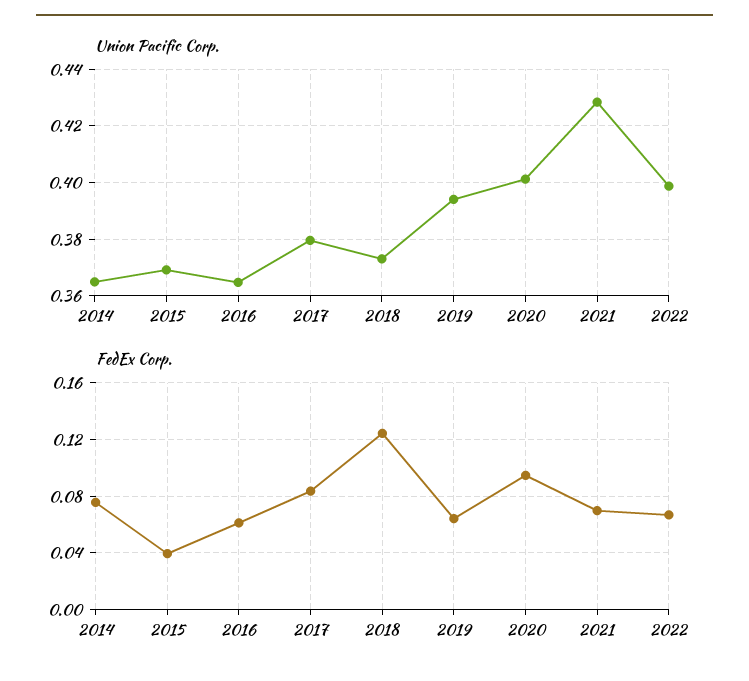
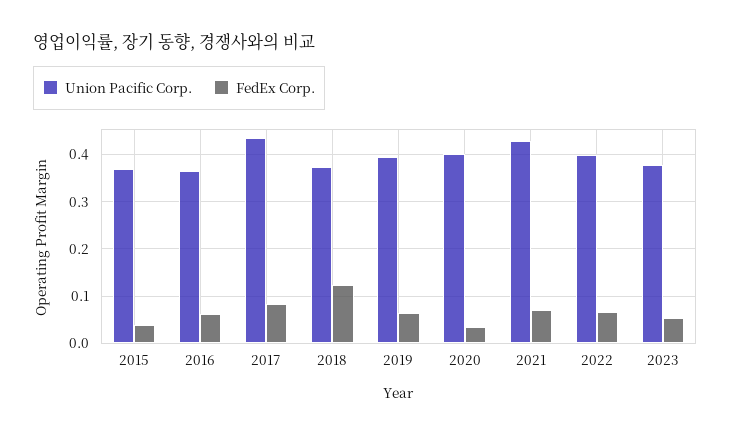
Union Pacific Corp., 2014: 0.365 -> none
Union Pacific Corp., 2017: 0.38 -> 0.44
FedEx Corp., 2014: 0.075 -> none
FedEx Corp., 2020: 0.095 -> 0.04
Union Pacific Corp., 2023: none -> 0.38
FedEx Corp., 2023: none -> 0.06

